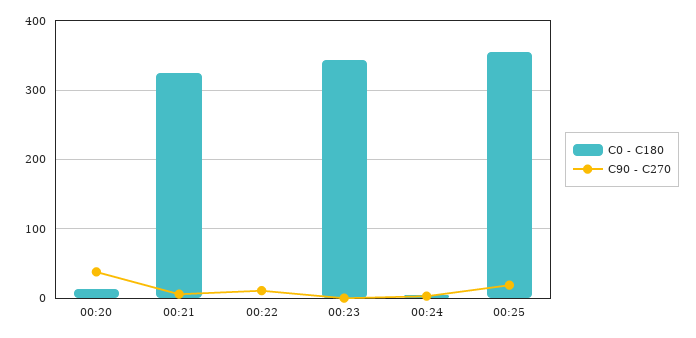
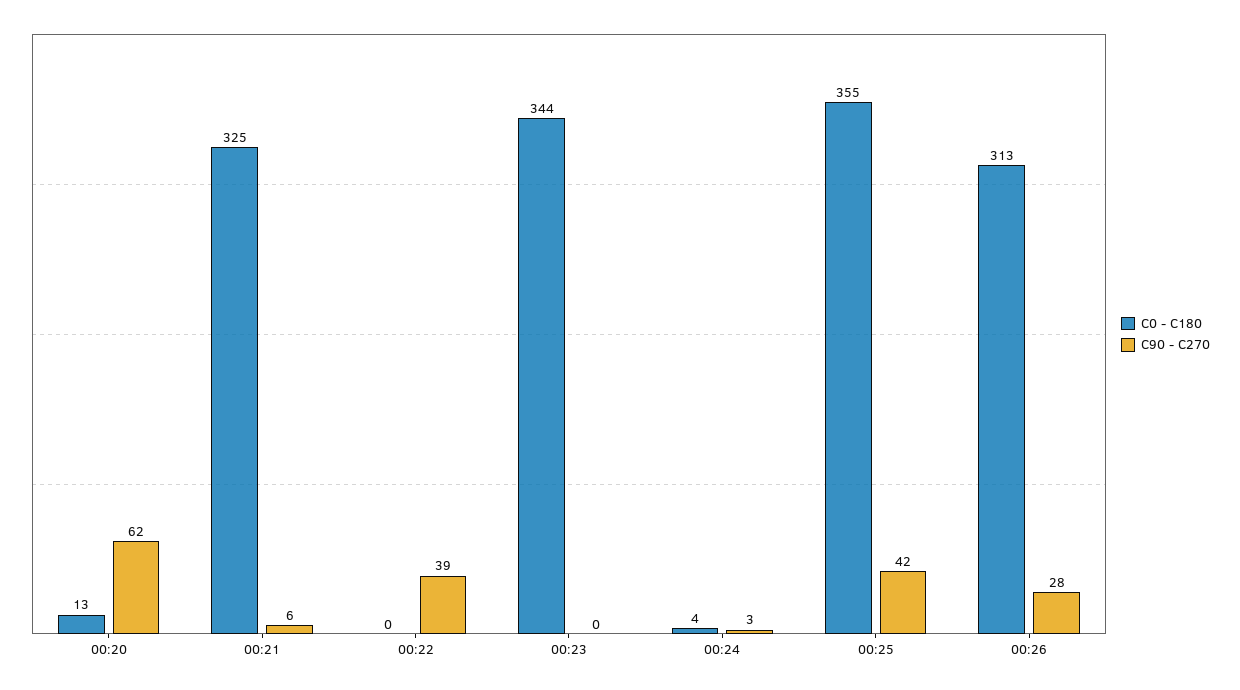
C90 - C270, 00:20: 40 -> 62
C90 - C270, 00:22: 10 -> 39
C90 - C270, 00:25: 20 -> 42
C0 - C180, 00:26: none -> 313
C90 - C270, 00:26: none -> 28

